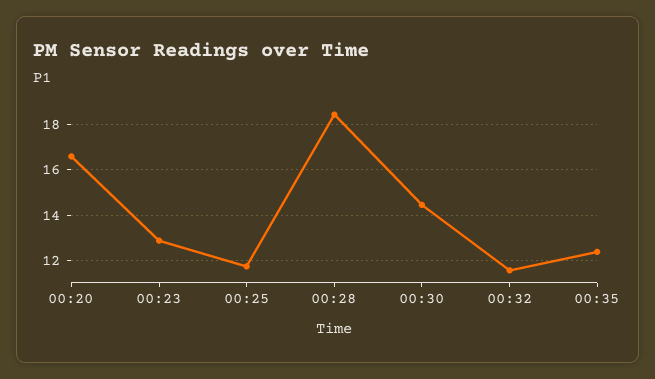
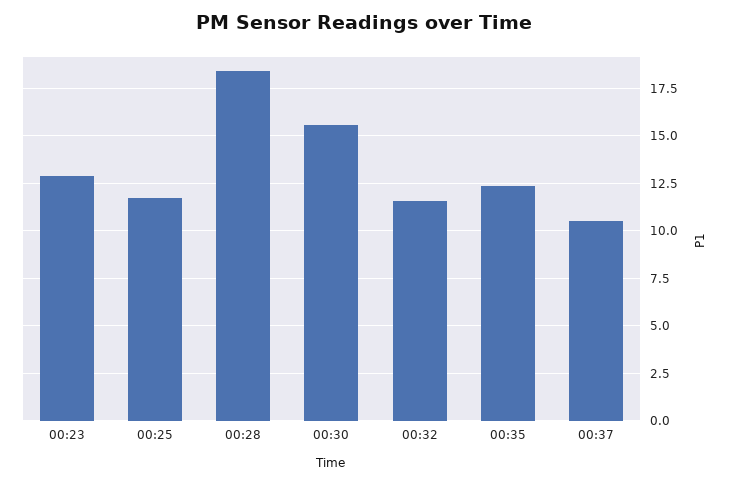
00:20: 16.5 -> none
00:30: 14.5 -> 15.5
00:37: none -> 10.5

